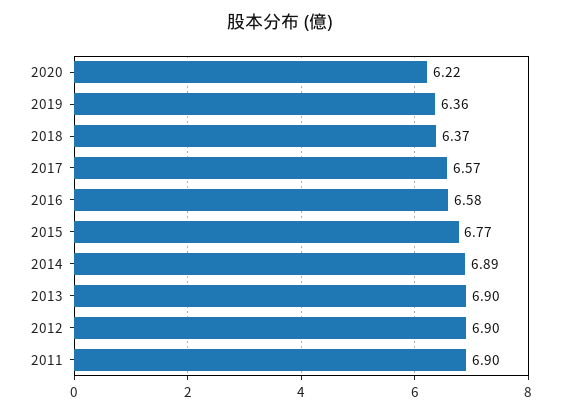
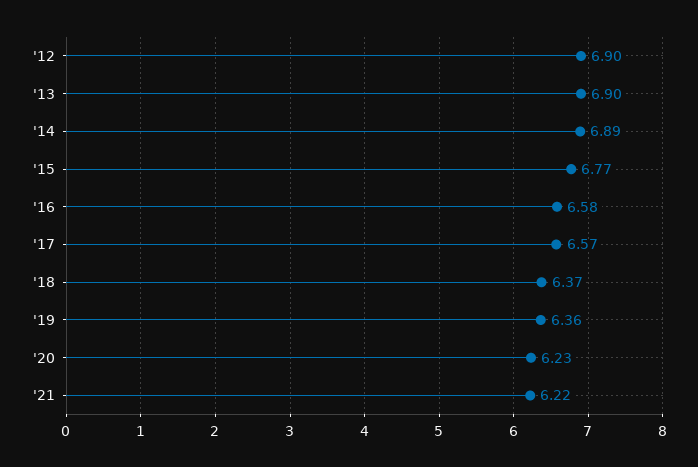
2020: 6.22 -> 6.23
2011: 6.9 -> none
'21: none -> 6.22

